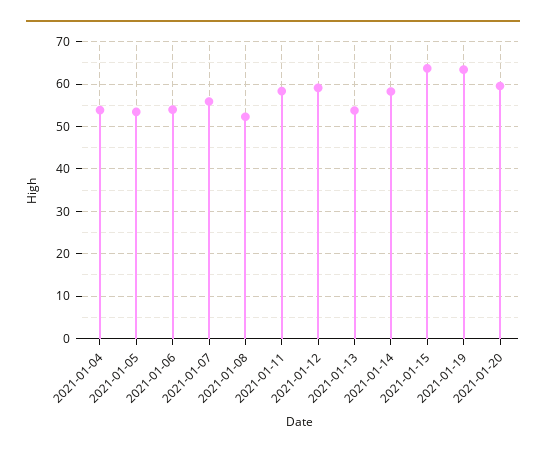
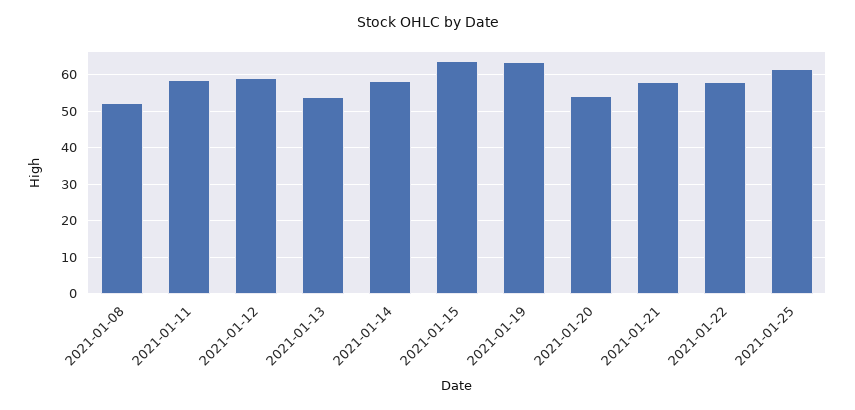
2021-01-04: 54 -> none
2021-01-05: 54 -> none
2021-01-06: 54 -> none
2021-01-07: 56 -> none
2021-01-20: 60 -> 54
2021-01-21: none -> 58
2021-01-22: none -> 58
2021-01-25: none -> 62

